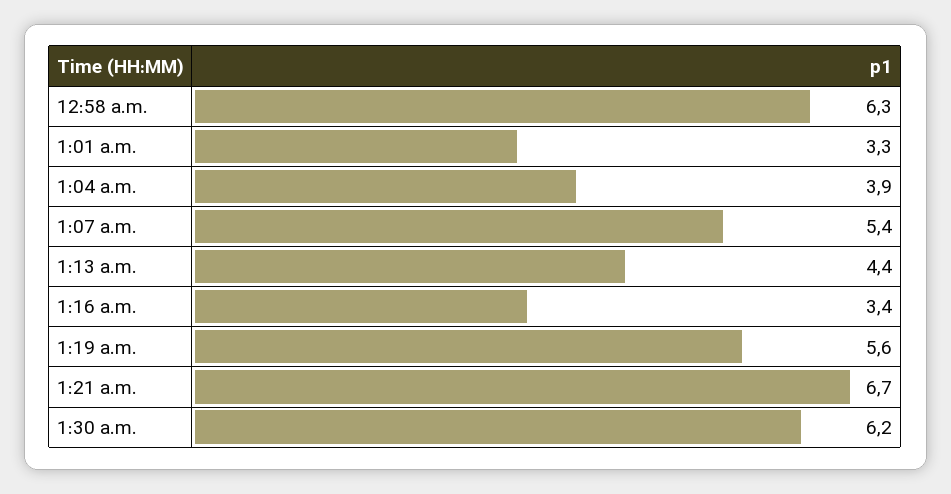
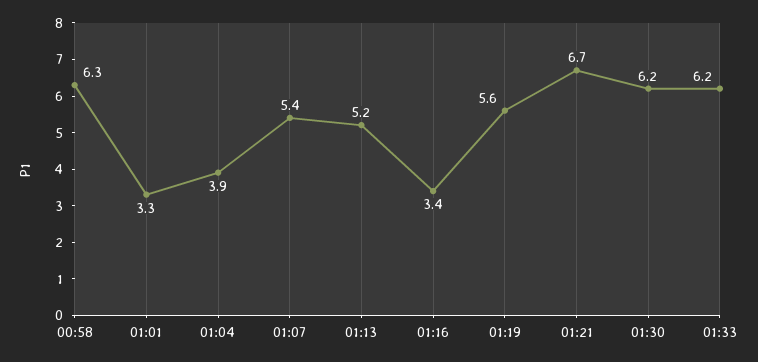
1:13 a.m.: 4.4 -> 5.2
01:33: none -> 6.2

